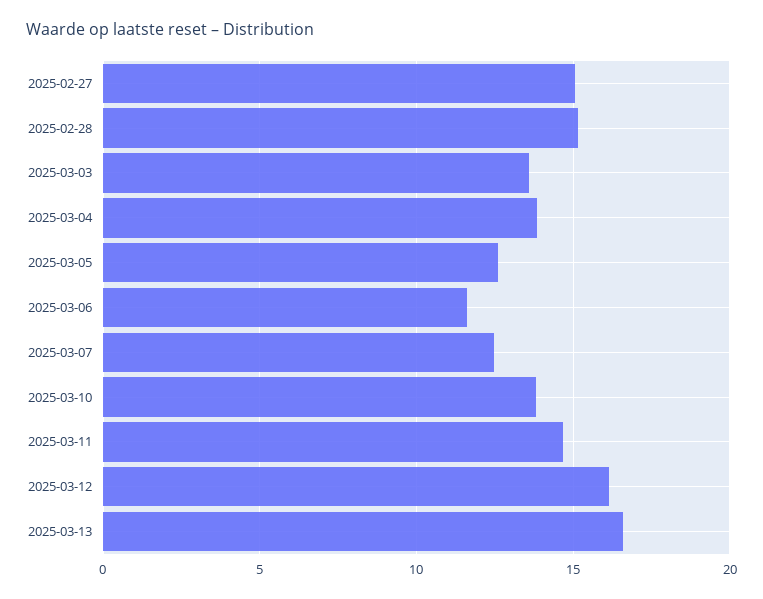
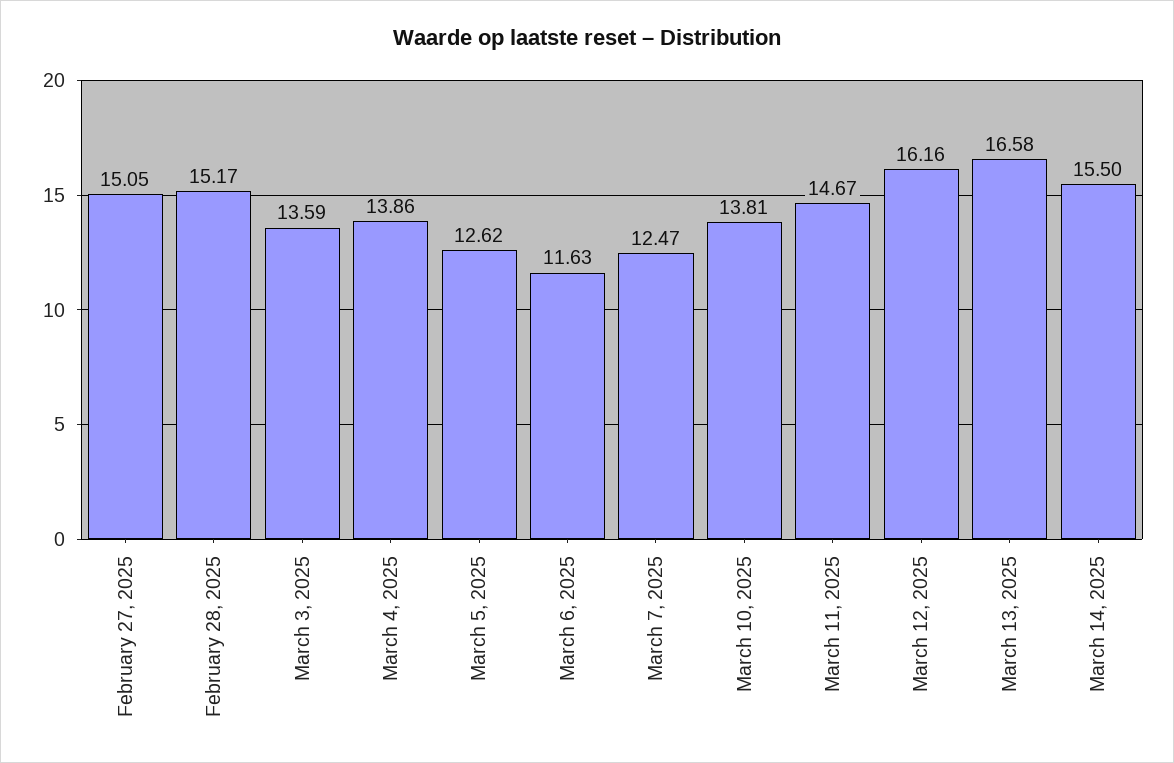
March 14, 2025: none -> 15.5

